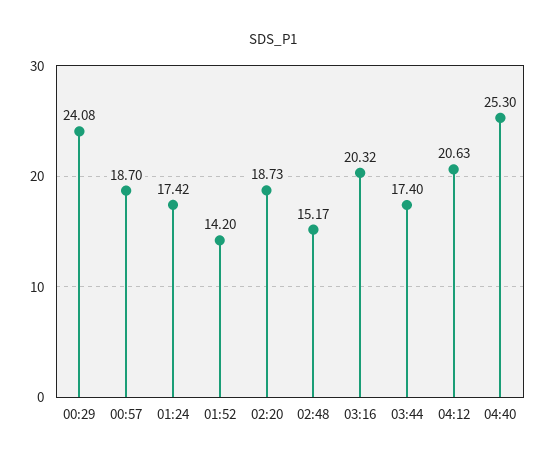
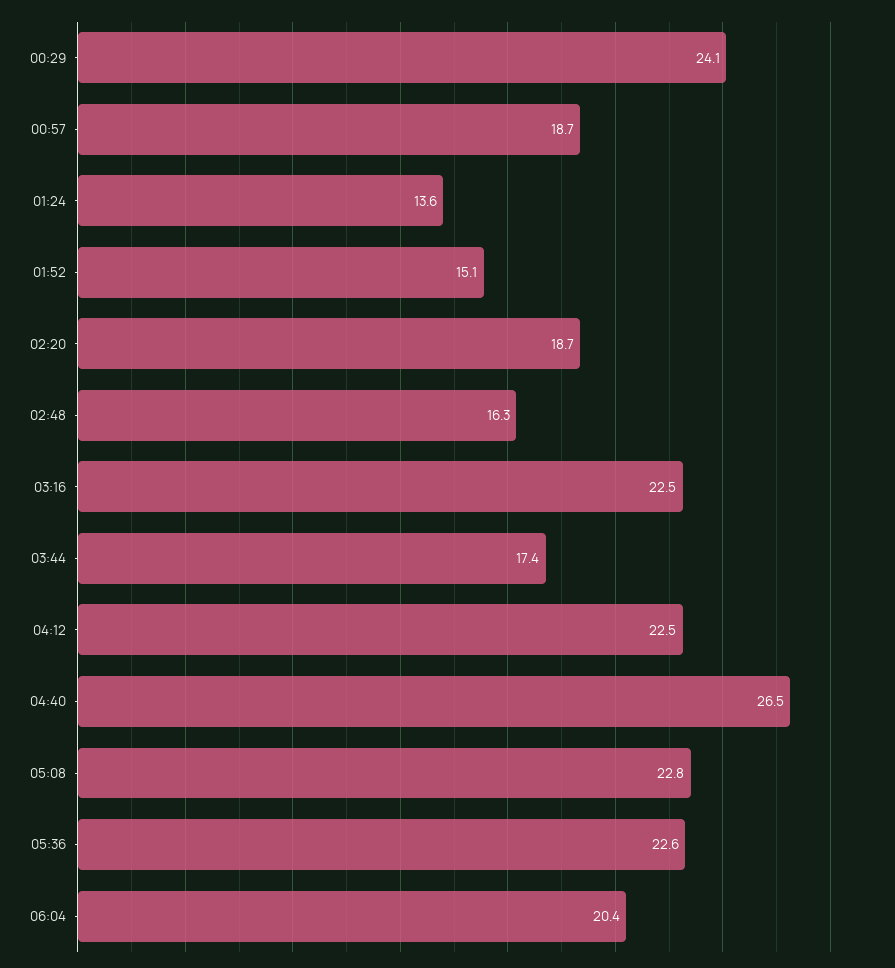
01:24: 17.42 -> 13.6
01:52: 14.2 -> 15.1
02:48: 15.17 -> 16.3
03:16: 20.32 -> 22.5
04:12: 20.63 -> 22.5
04:40: 25.3 -> 26.5
05:08: none -> 22.8
05:36: none -> 22.6
06:04: none -> 20.4

